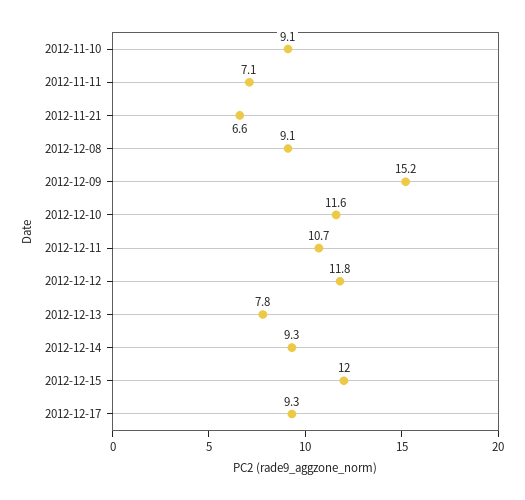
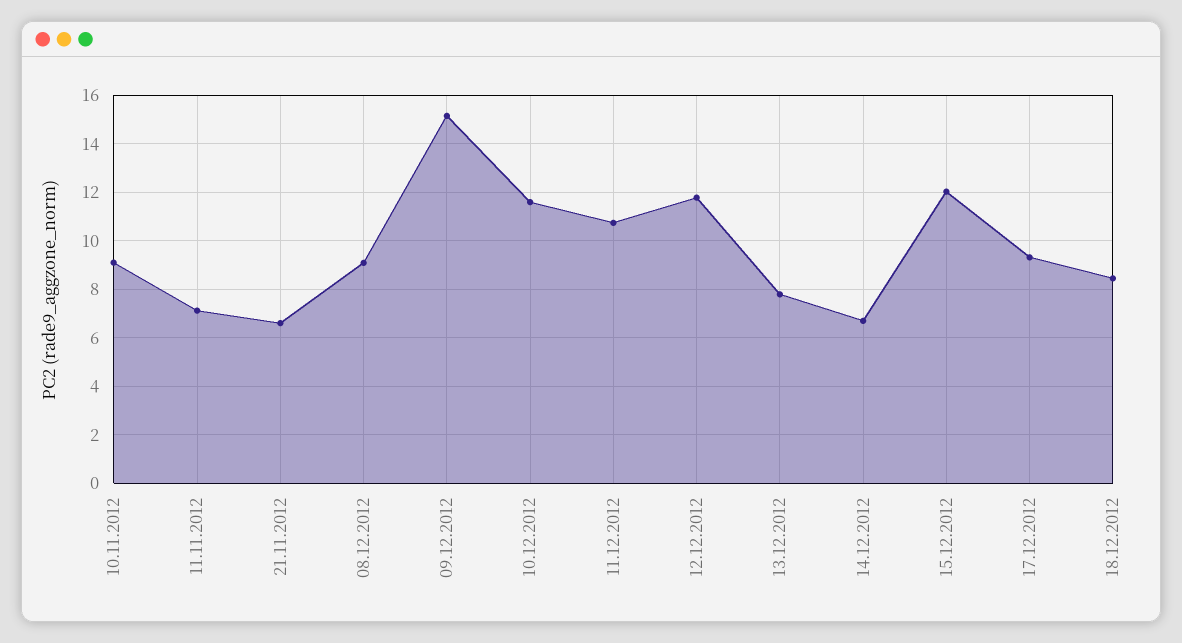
2012-12-14: 9.3 -> 6.75
18.12.2012: none -> 8.5

